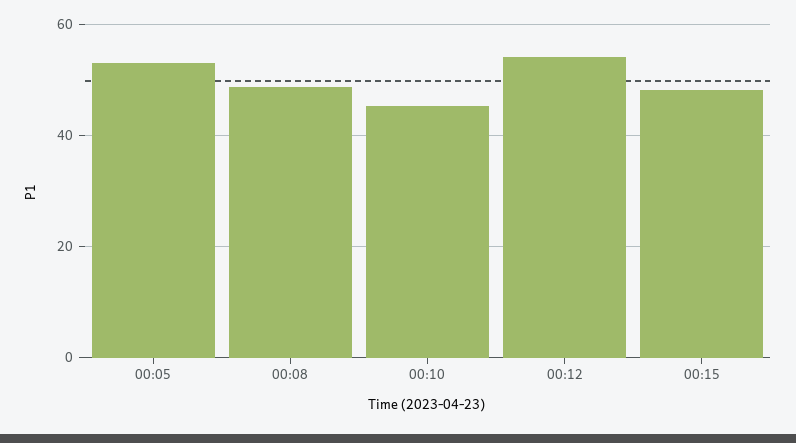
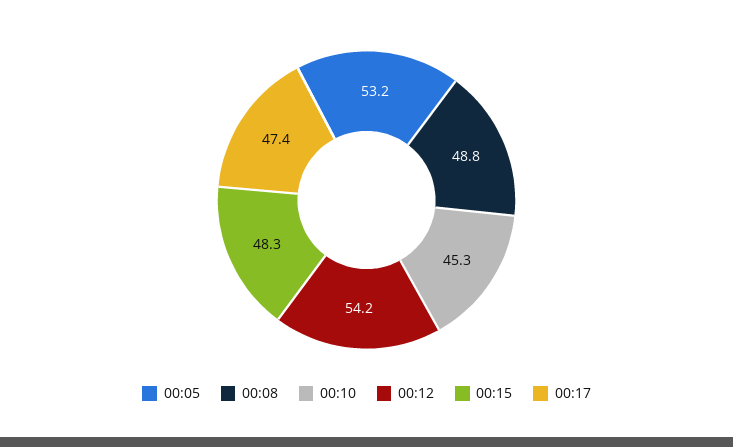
00:17: none -> 47.4

